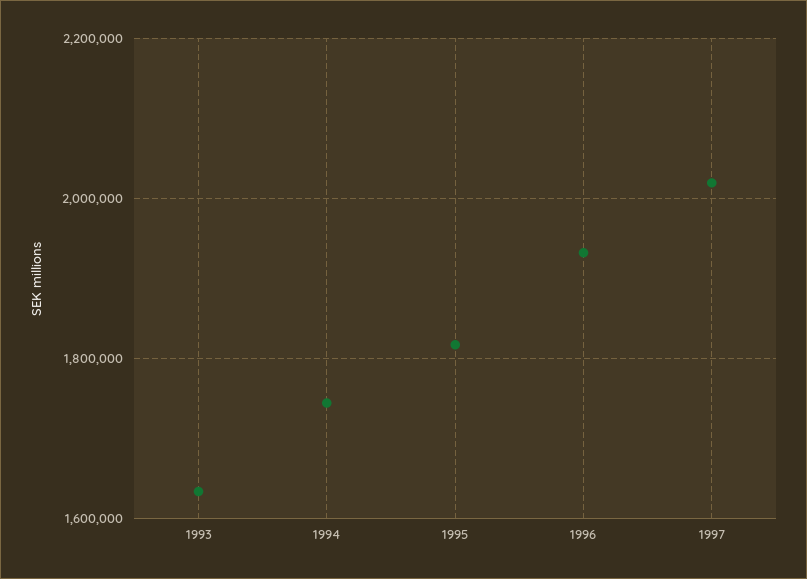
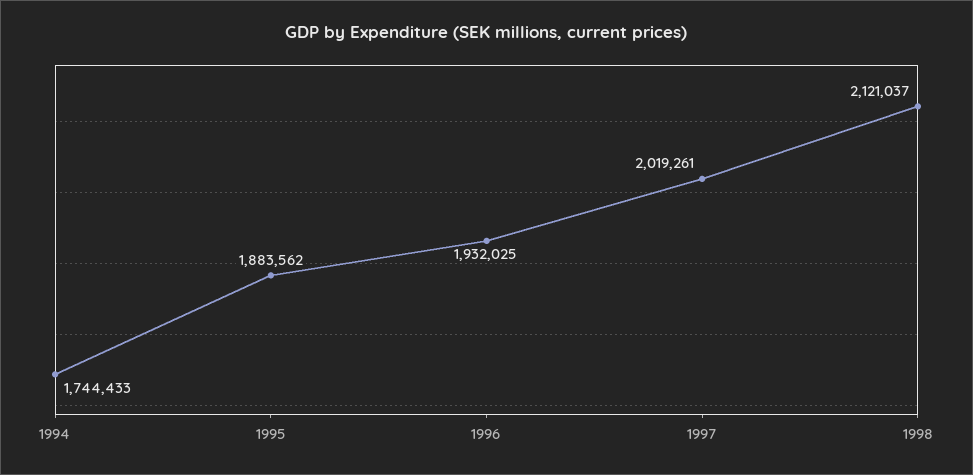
1993: 1640000 -> none
1995: 1820000 -> 1883562
1998: none -> 2121037

